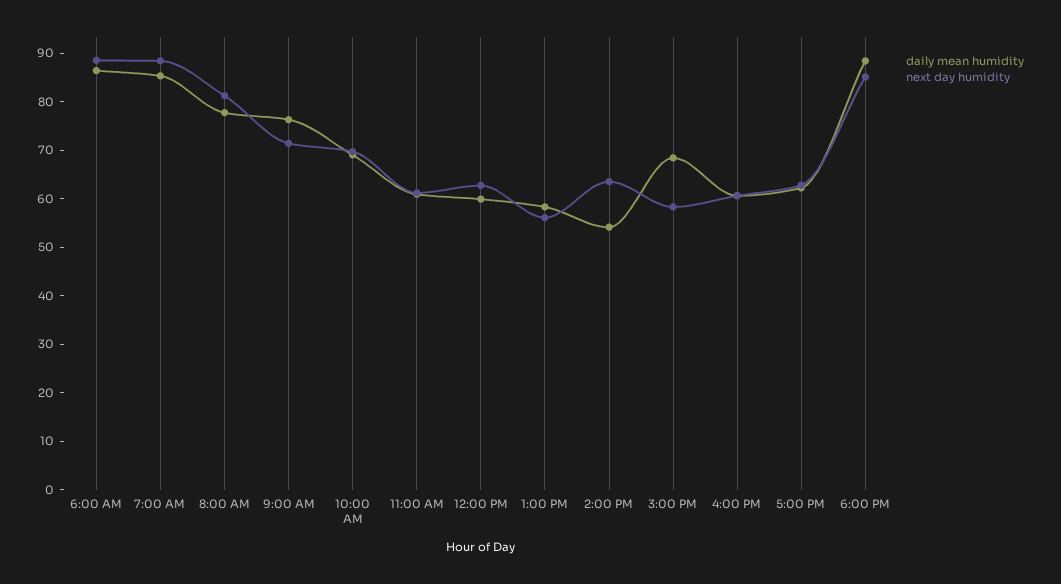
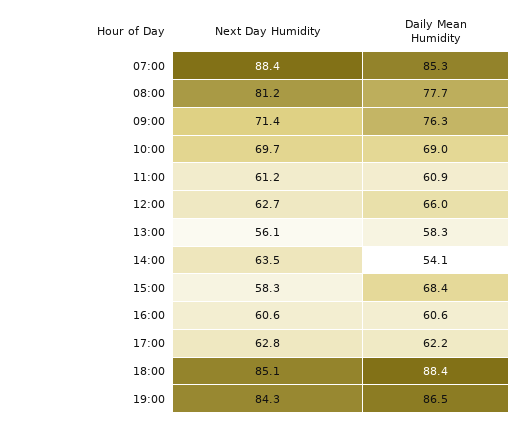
daily mean humidity, 6:00 AM: 86 -> none
next day humidity, 6:00 AM: 88 -> none
daily mean humidity, 12:00 PM: 60 -> 66
next day humidity, 19:00: none -> 84.3
daily mean humidity, 19:00: none -> 86.5

